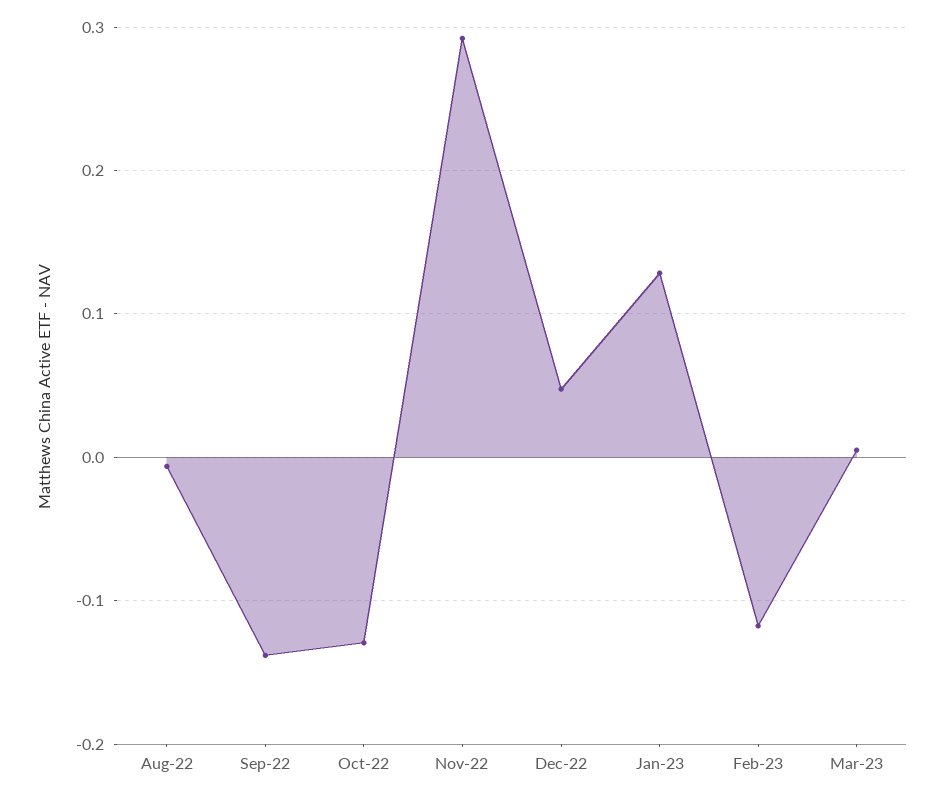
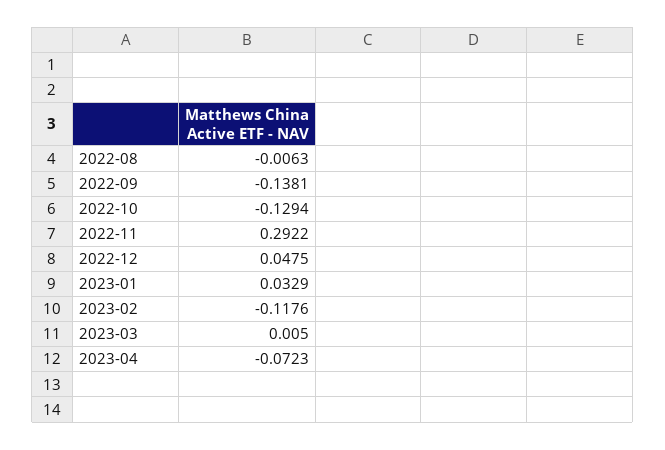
Jan-23: 0.13 -> 0.0329
2023-04: none -> -0.0723

